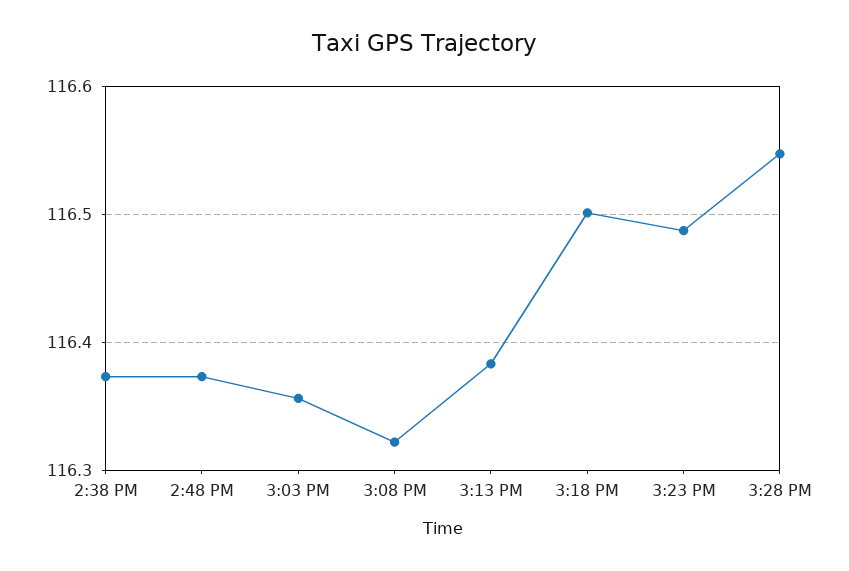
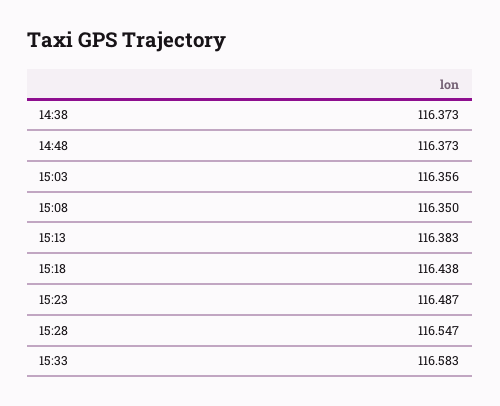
3:08 PM: 116.32 -> 116.35
3:18 PM: 116.5 -> 116.438
15:33: none -> 116.583

